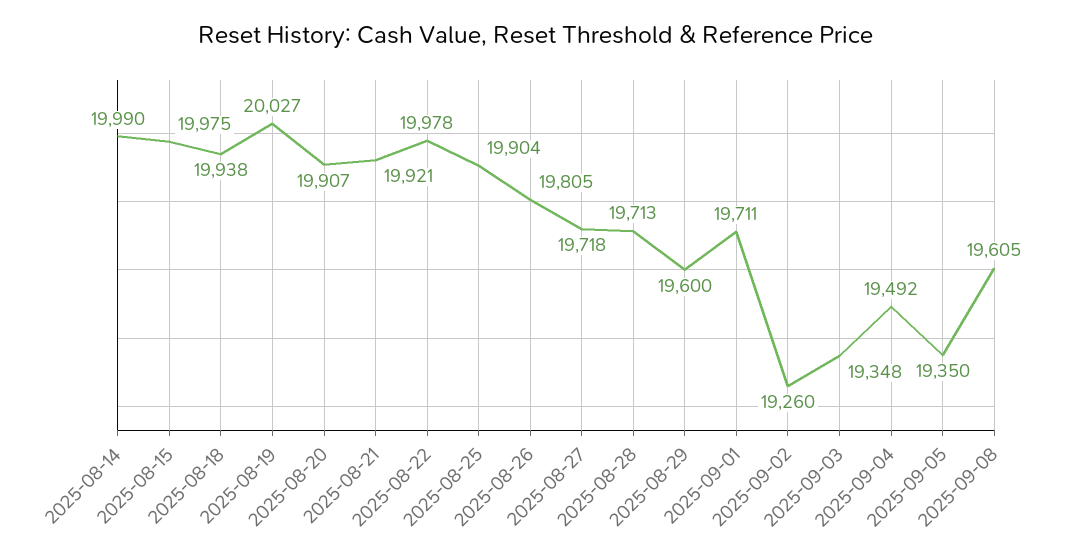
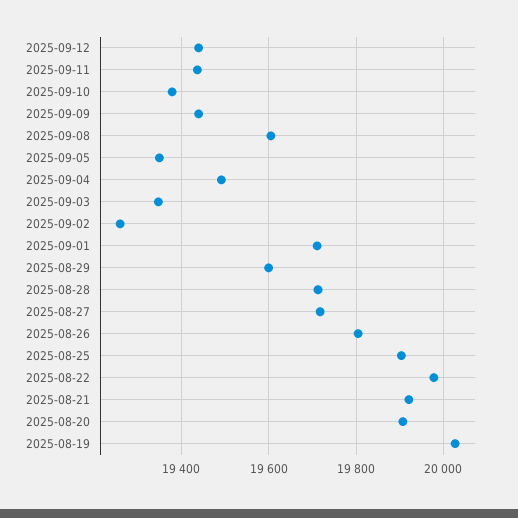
2025-08-14: 19990 -> none
2025-08-15: 19975 -> none
2025-08-18: 19938 -> none
2025-09-12: none -> 19440
2025-09-11: none -> 19440
2025-09-10: none -> 19380
2025-09-09: none -> 19440

